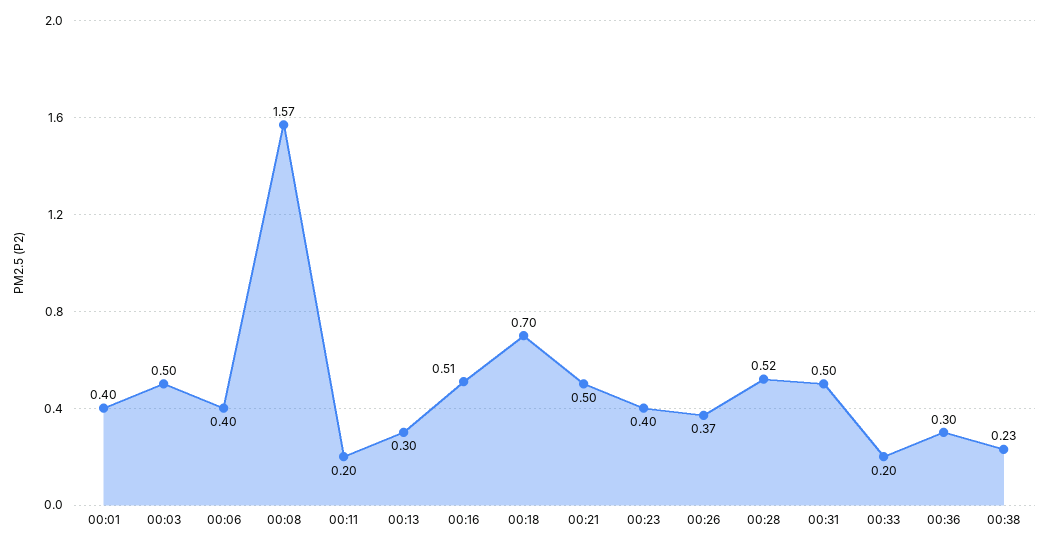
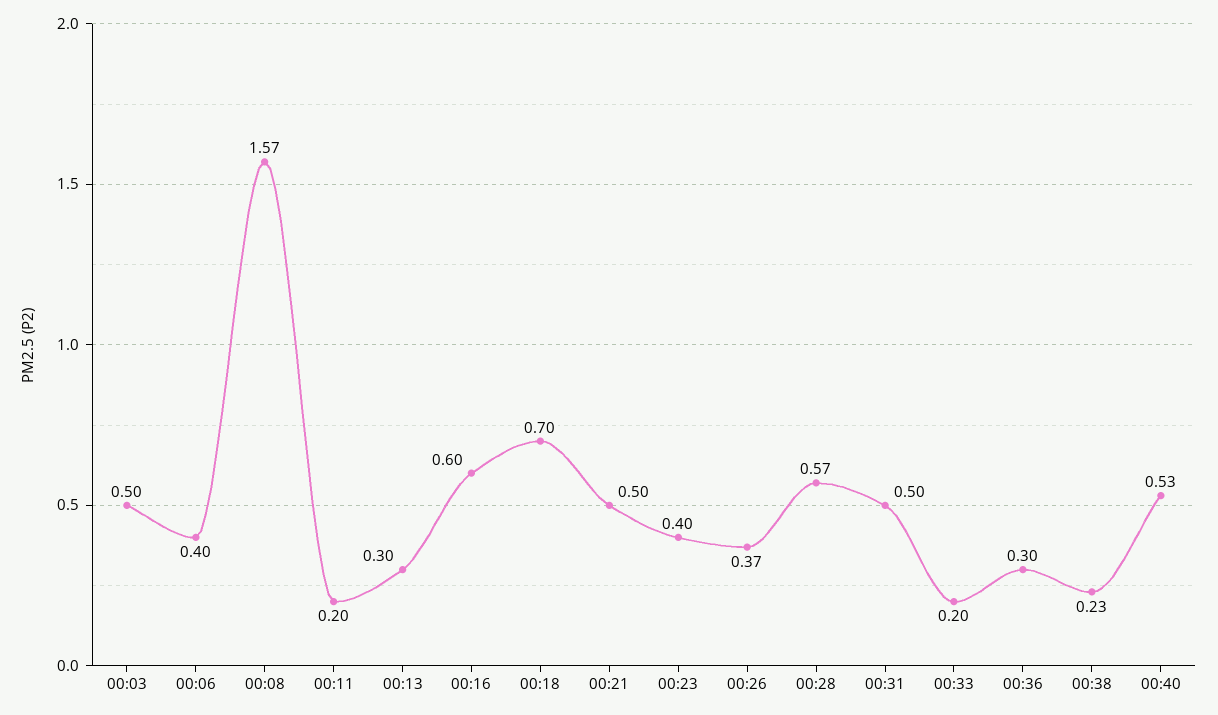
00:01: 0.4 -> none
00:16: 0.51 -> 0.6
00:28: 0.52 -> 0.57
00:40: none -> 0.53

